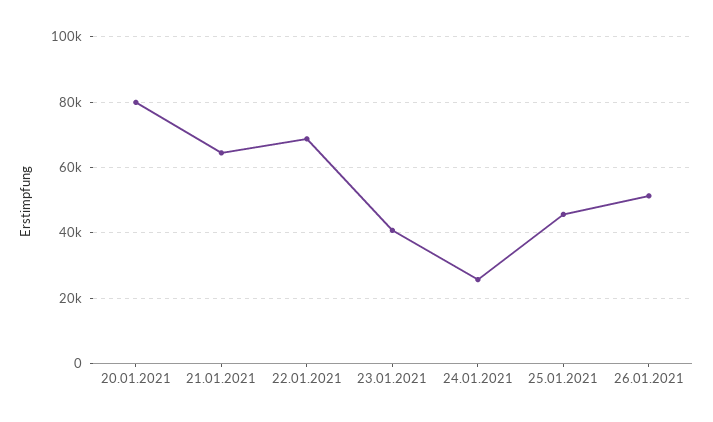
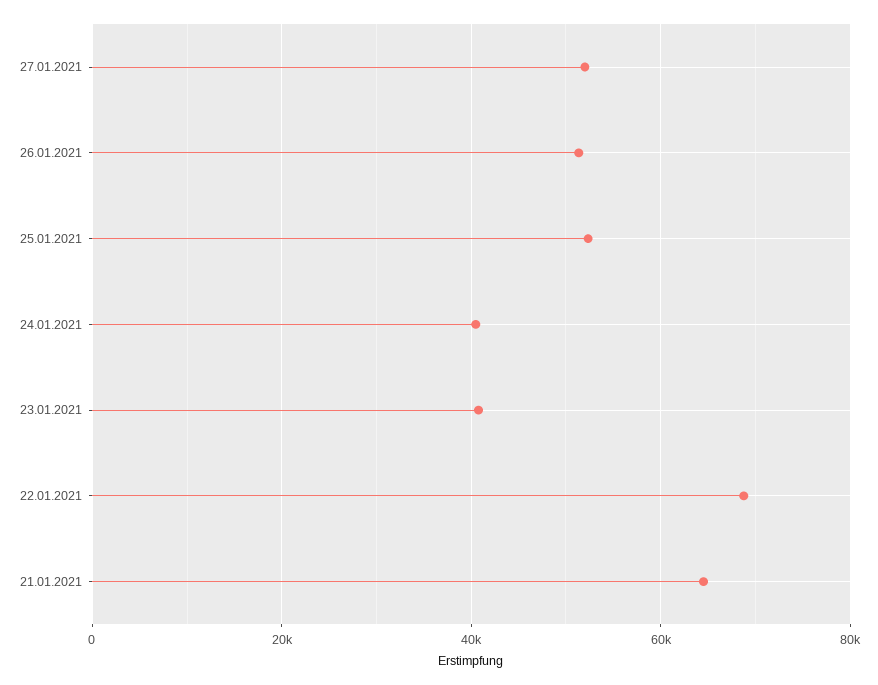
20.01.2021: 80000 -> none
24.01.2021: 26000 -> 40000
25.01.2021: 46000 -> 52000
27.01.2021: none -> 52000

